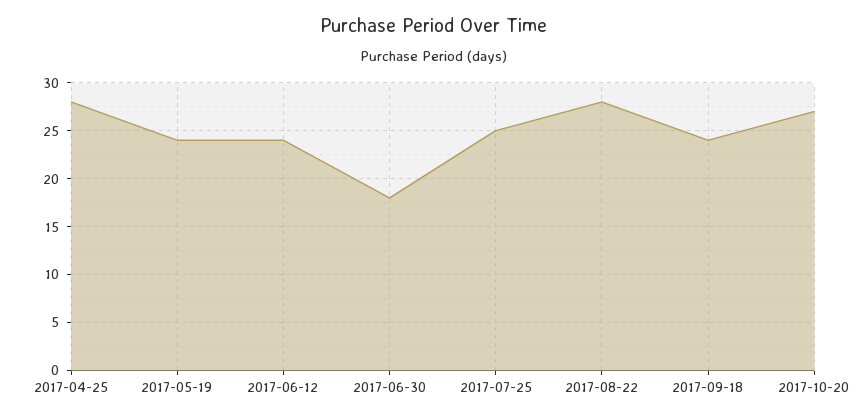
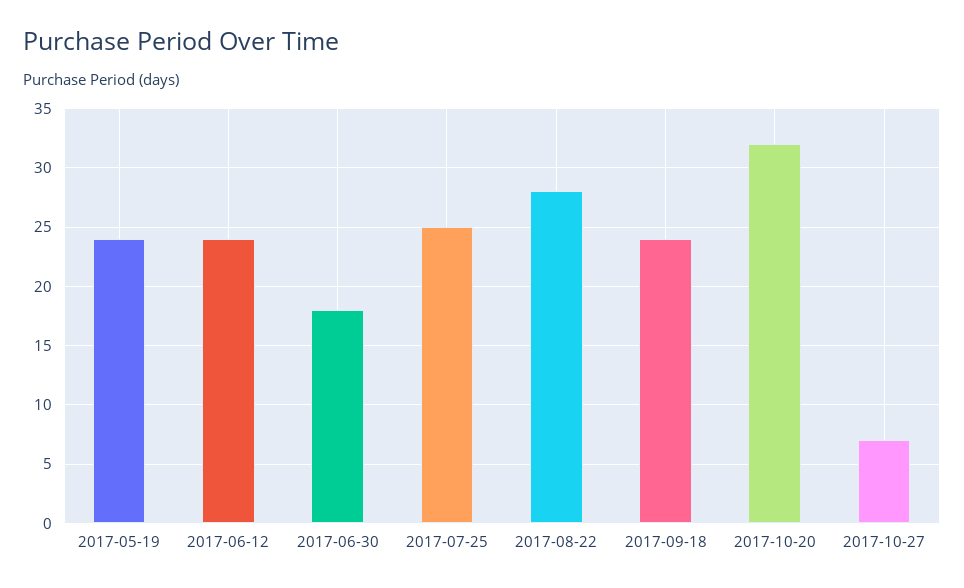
2017-04-25: 28 -> none
2017-10-20: 27 -> 32
2017-10-27: none -> 7

